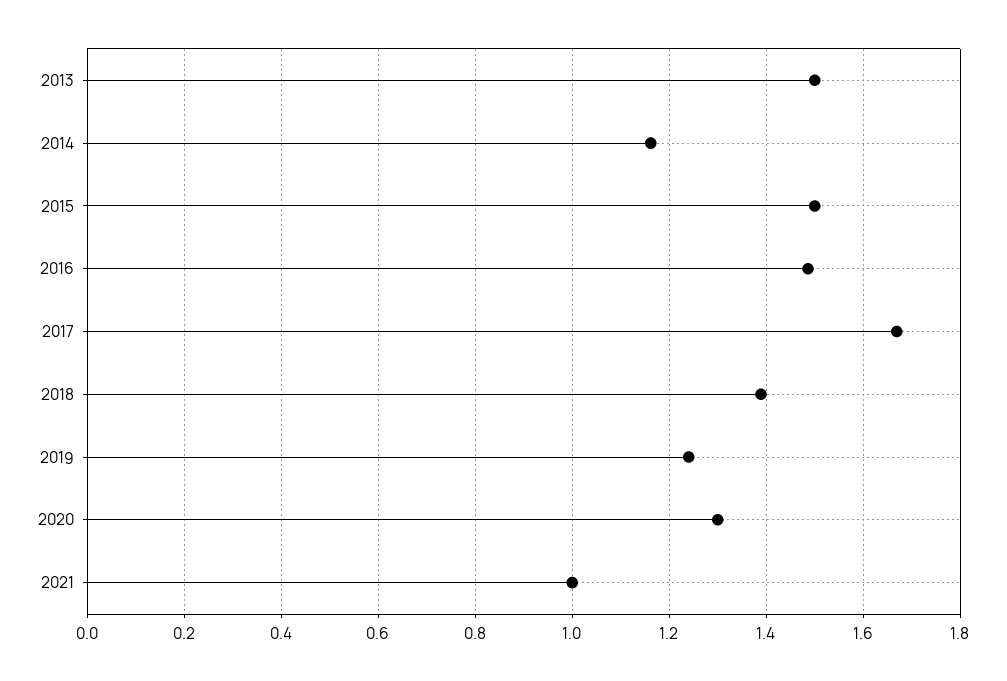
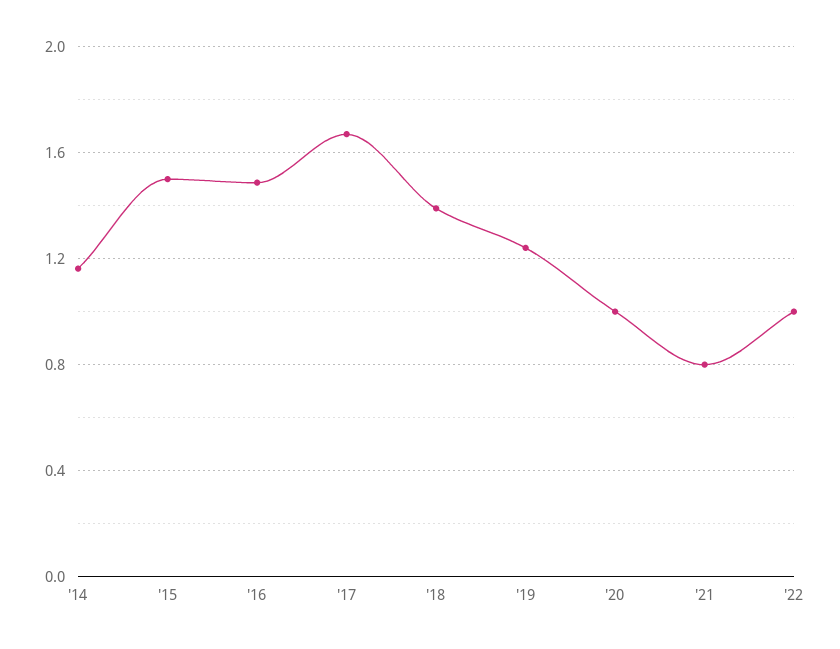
2013: 1.5 -> none
2020: 1.3 -> 1
2021: 1 -> 0.8
'22: none -> 1

